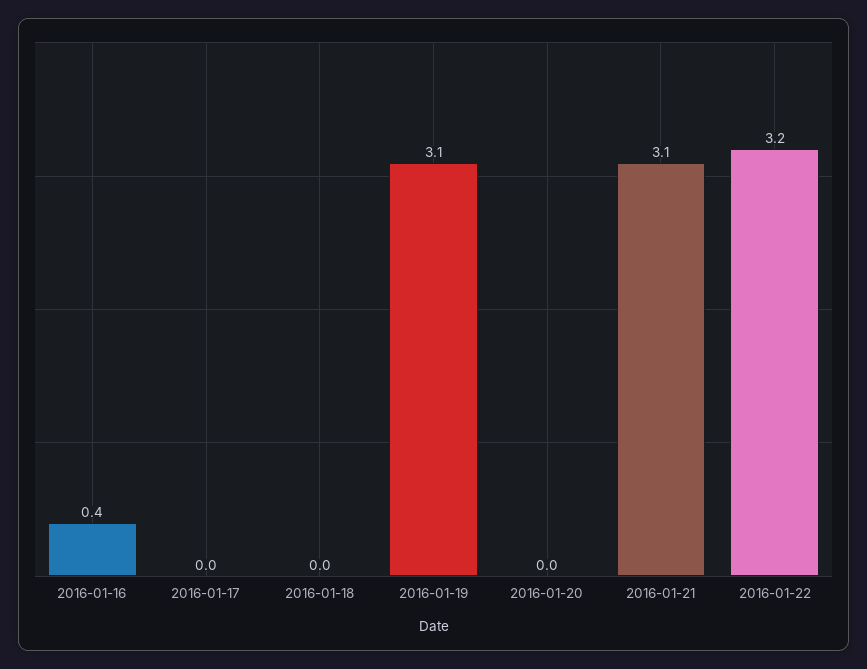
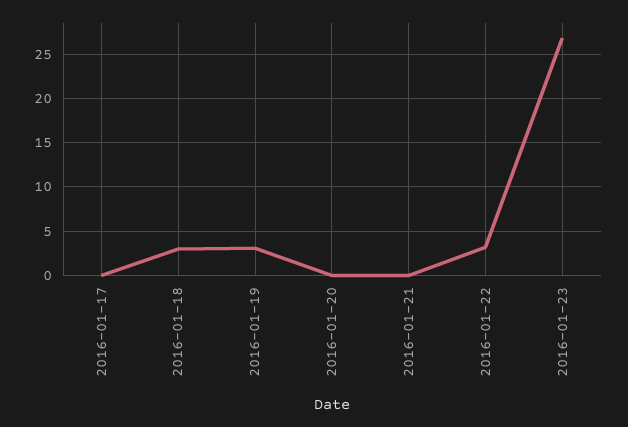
2016-01-16: 0.4 -> none
2016-01-18: 0 -> 3
2016-01-21: 3.1 -> 0
2016-01-23: none -> 27

